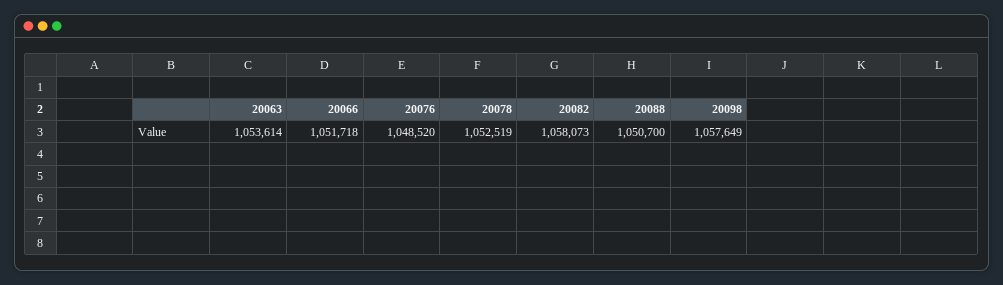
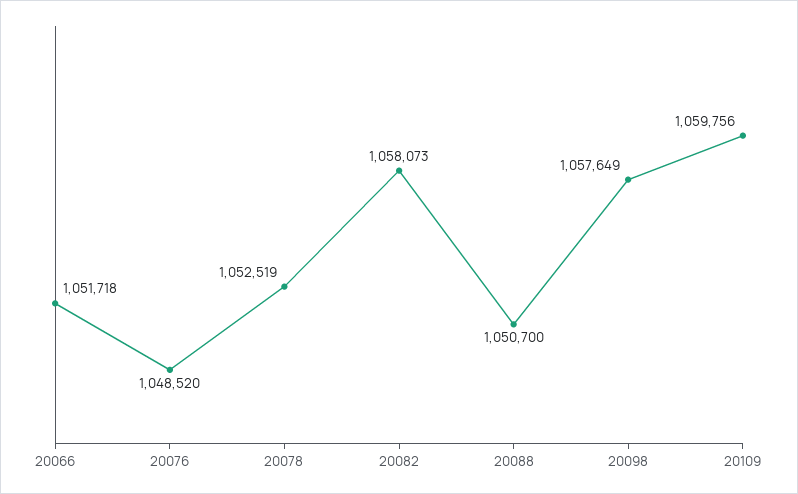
20063: 1053614 -> none
20109: none -> 1059756

